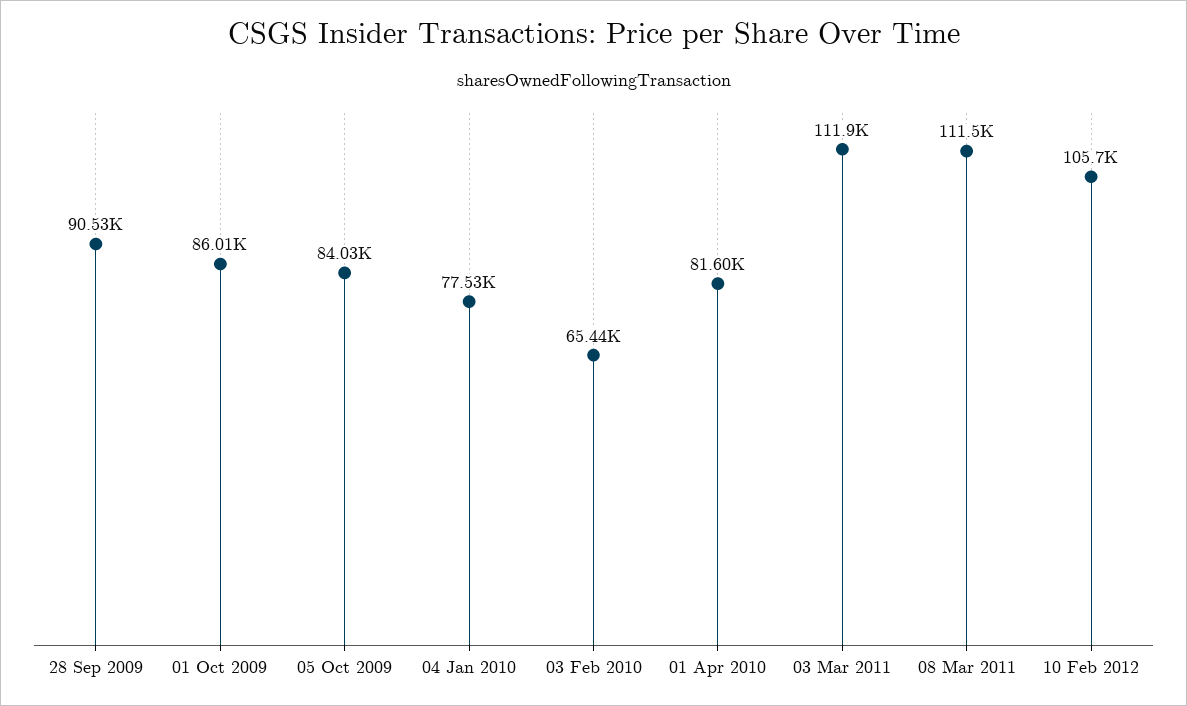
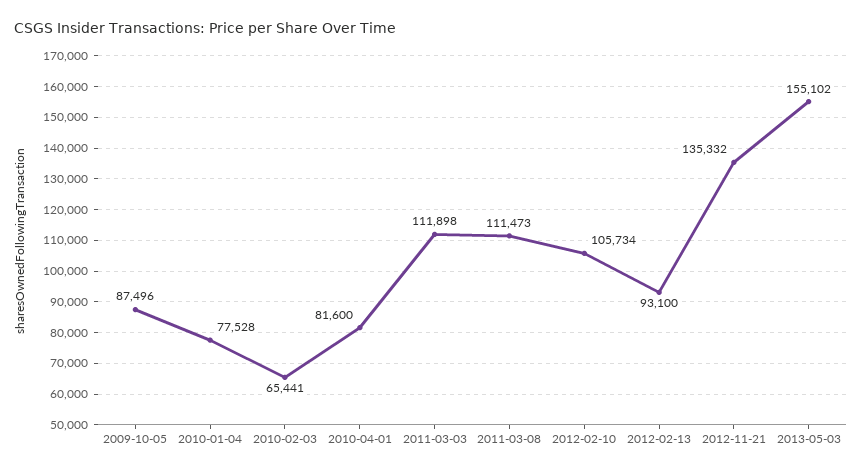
28 Sep 2009: 90530 -> none
01 Oct 2009: 86010 -> none
05 Oct 2009: 84030 -> 87496
2012-02-13: none -> 93100
2012-11-21: none -> 135332
2013-05-03: none -> 155102

